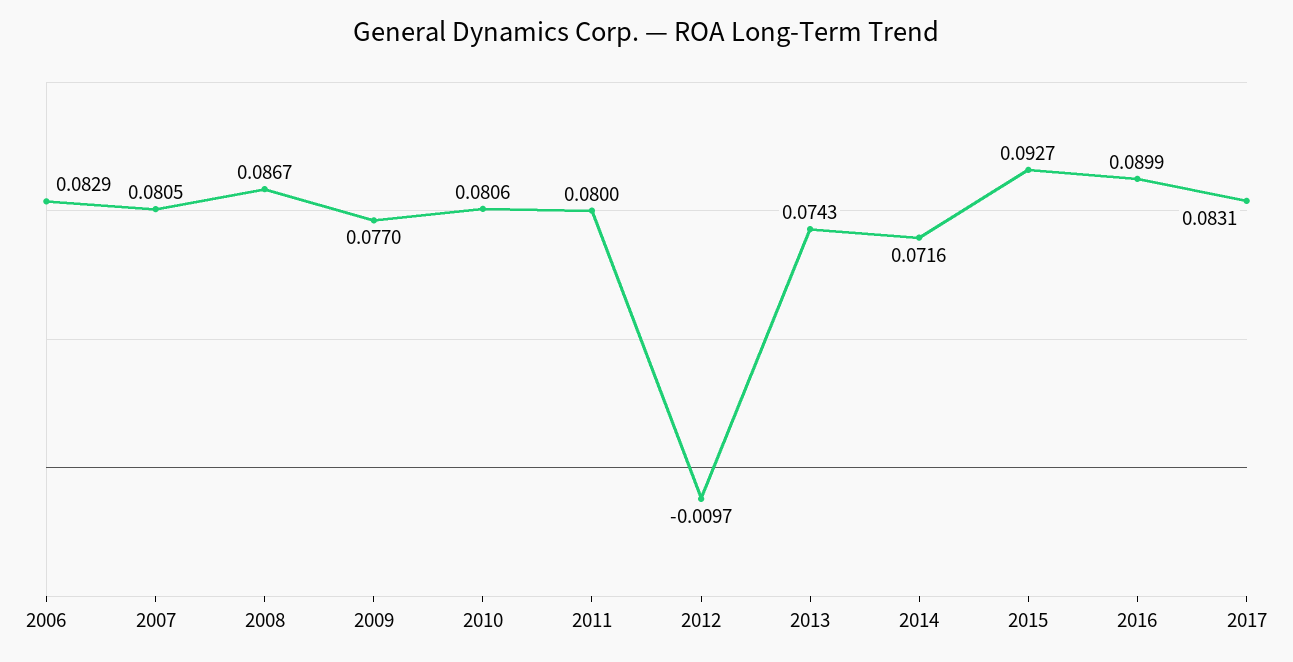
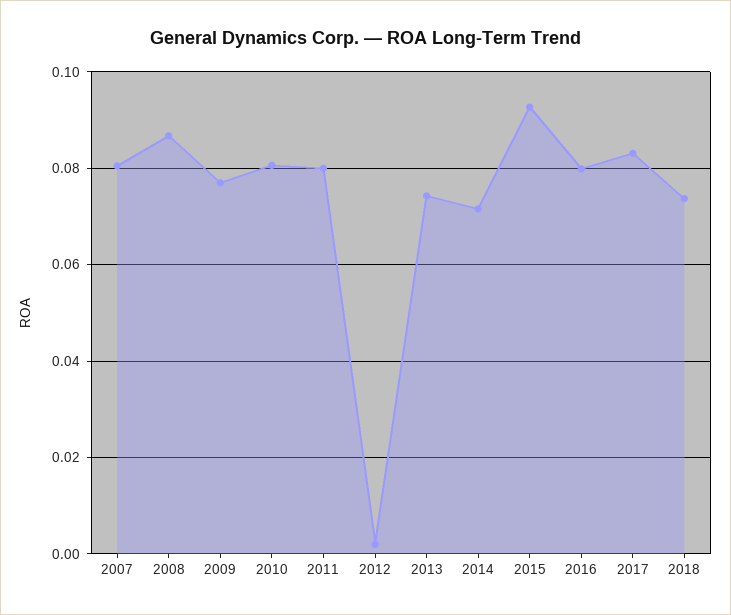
2006: 0.0829 -> none
2012: -0.0097 -> 0.002
2016: 0.0899 -> 0.08
2018: none -> 0.074

